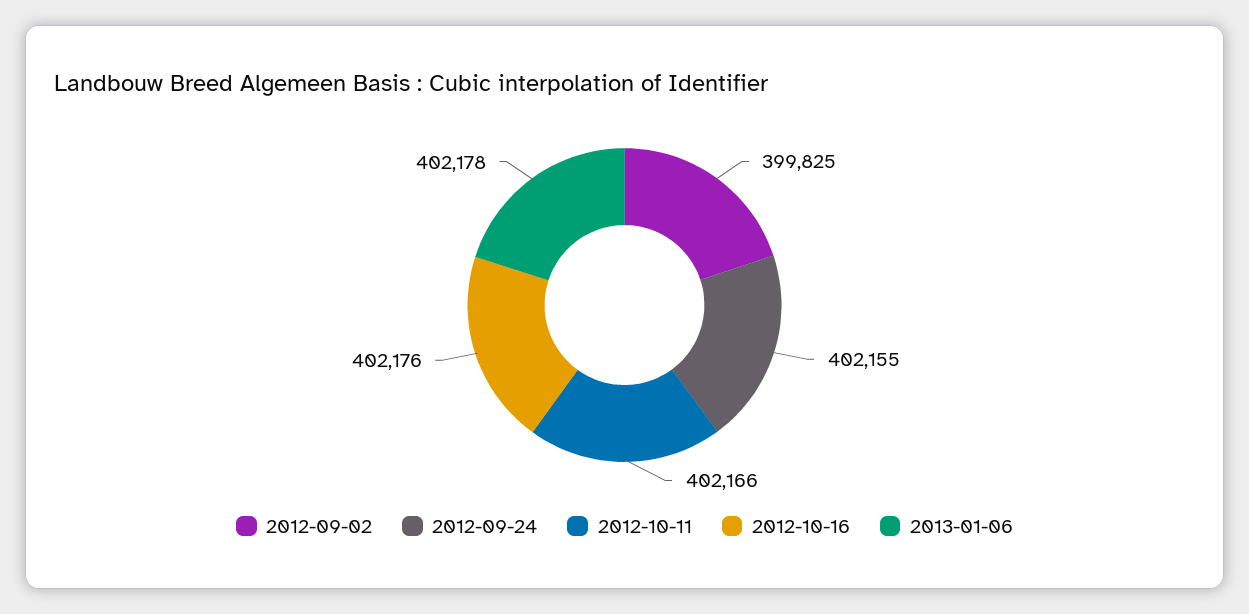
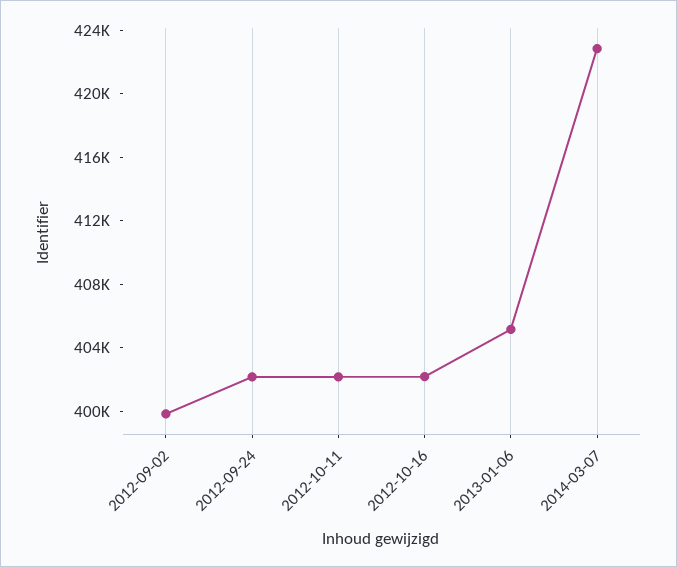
2013-01-06: 402178 -> 405000
2014-03-07: none -> 423000

